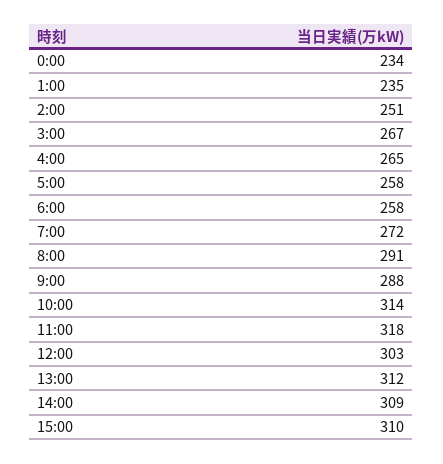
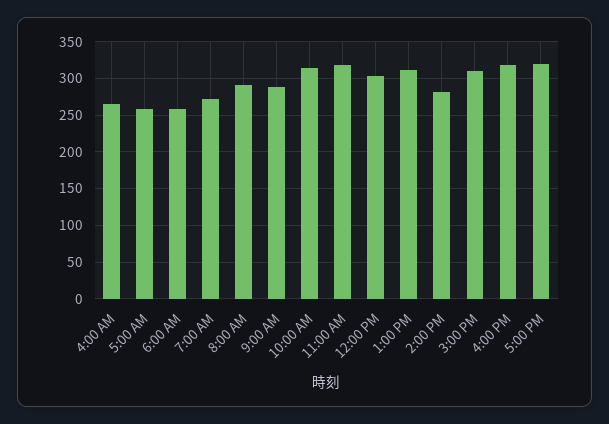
0:00: 234 -> none
1:00: 235 -> none
2:00: 251 -> none
3:00: 267 -> none
14:00: 309 -> 280
4:00 PM: none -> 320
5:00 PM: none -> 320

